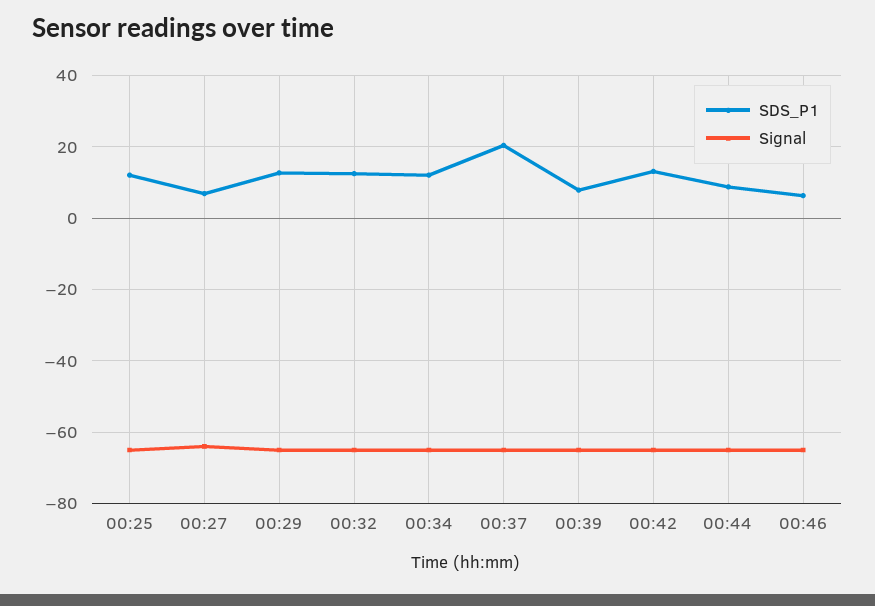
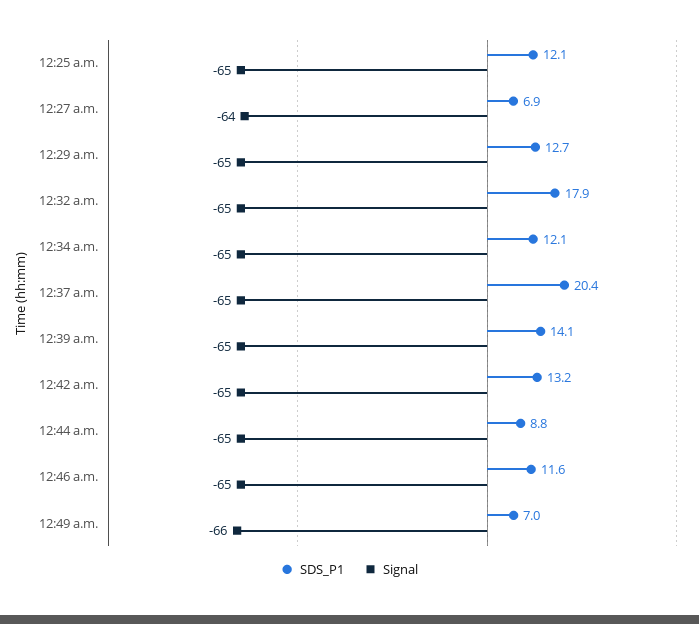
SDS_P1, 00:32: 12 -> 17.9
SDS_P1, 00:39: 8 -> 14.1
SDS_P1, 00:46: 6 -> 11.6
SDS_P1, 12:49 a.m.: none -> 7
Signal, 12:49 a.m.: none -> -66

